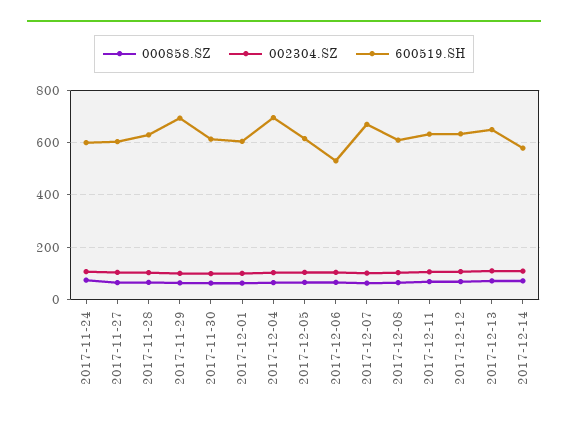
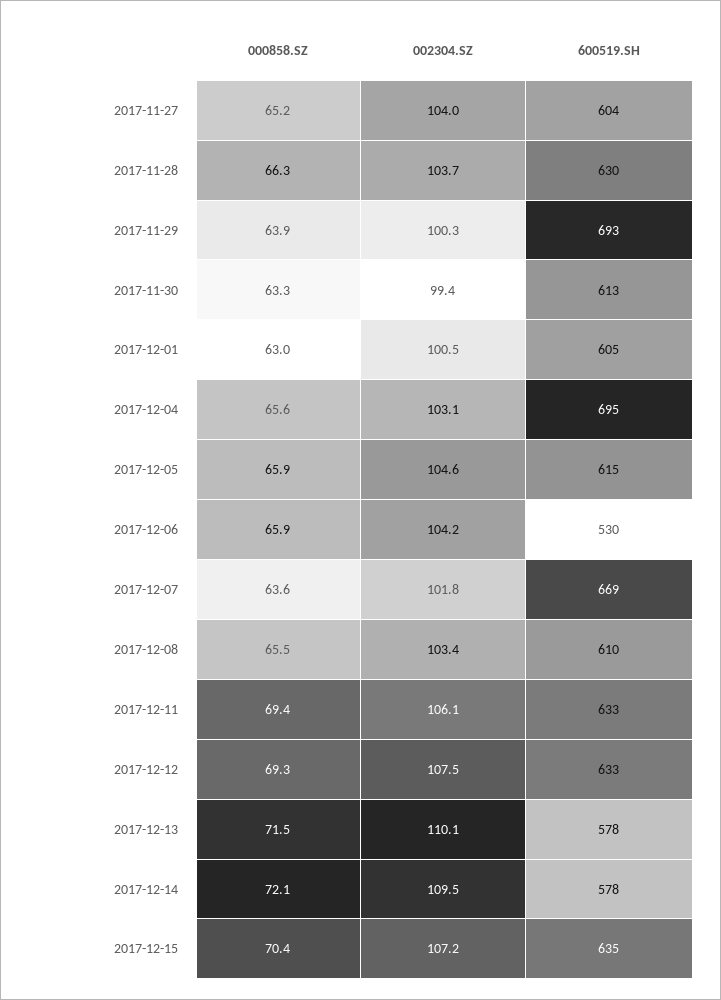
000858.SZ, 2017-11-24: 75 -> none
002304.SZ, 2017-11-24: 100 -> none
600519.SH, 2017-11-24: 600 -> none
600519.SH, 2017-12-13: 650 -> 578
000858.SZ, 2017-12-15: none -> 70.4
002304.SZ, 2017-12-15: none -> 107.2
600519.SH, 2017-12-15: none -> 635

